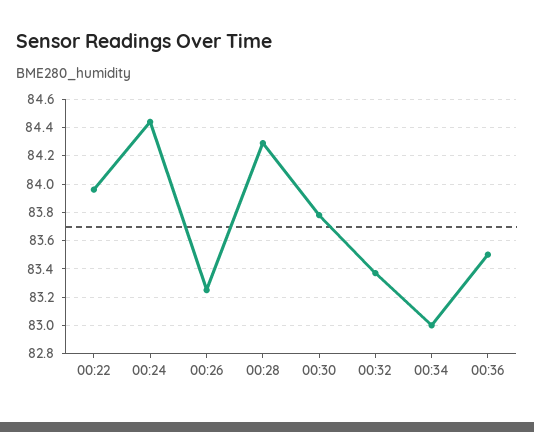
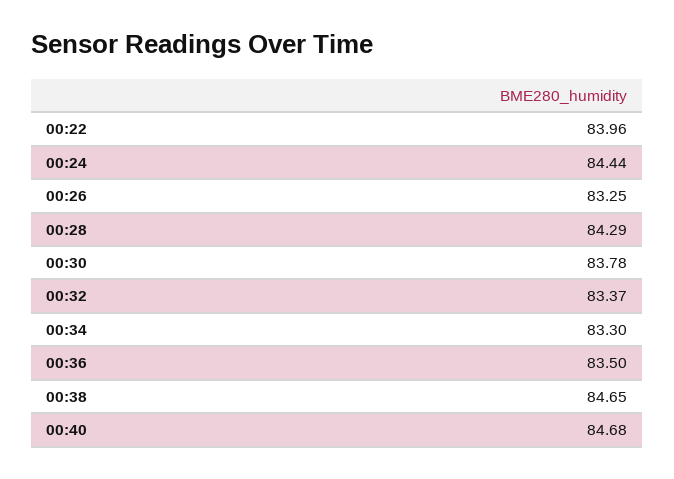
00:34: 83 -> 83.3
00:38: none -> 84.65
00:40: none -> 84.68

